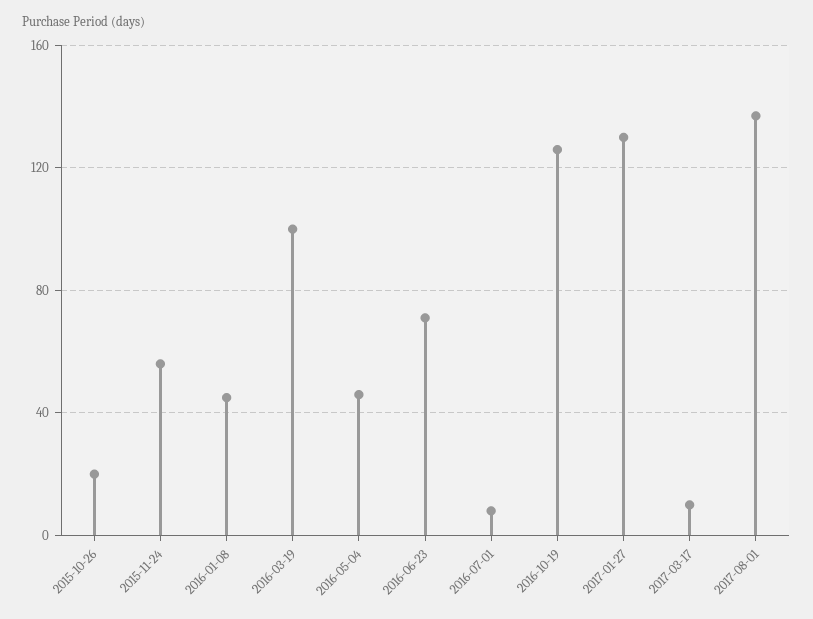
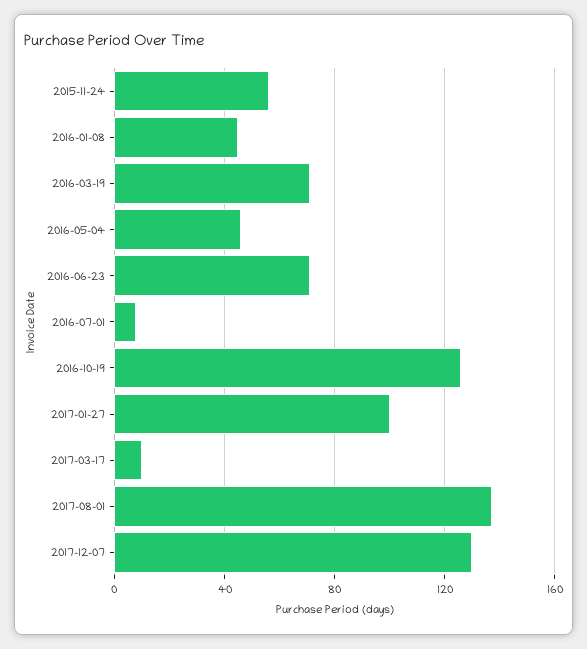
2015-10-26: 20 -> none
2016-03-19: 100 -> 70
2017-01-27: 130 -> 100
2017-12-07: none -> 130

